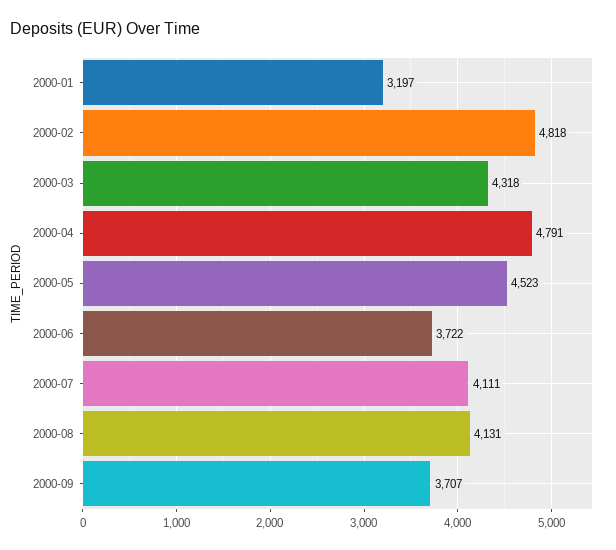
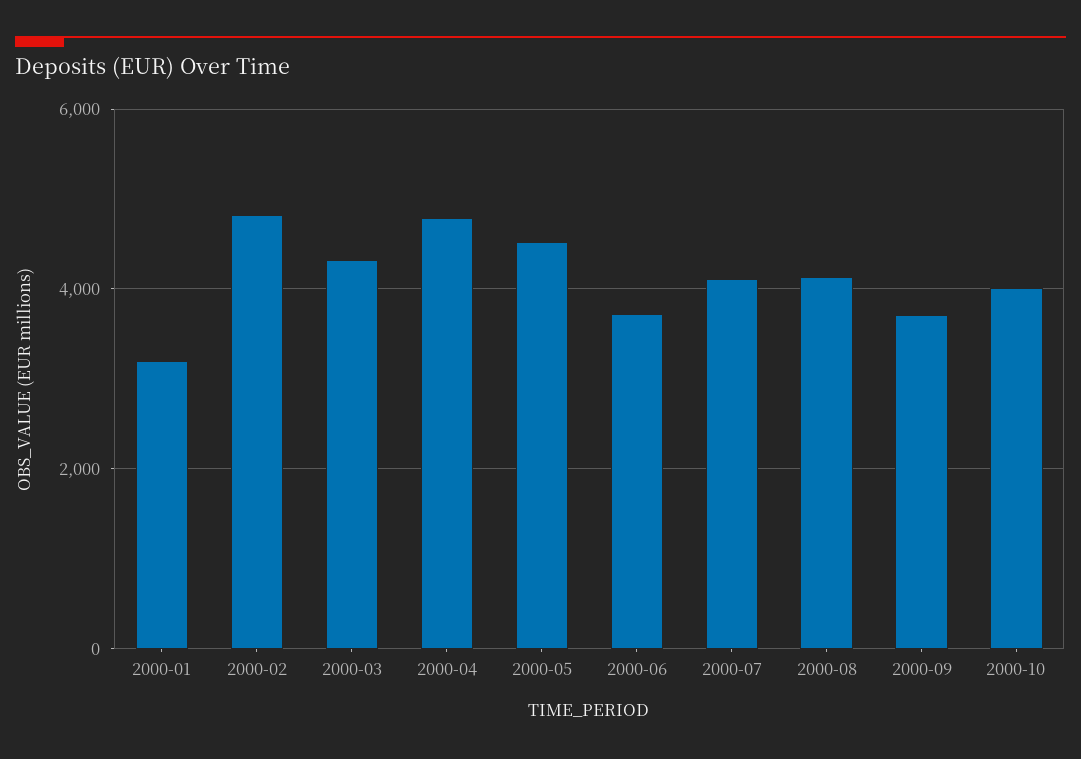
2000-10: none -> 4000

